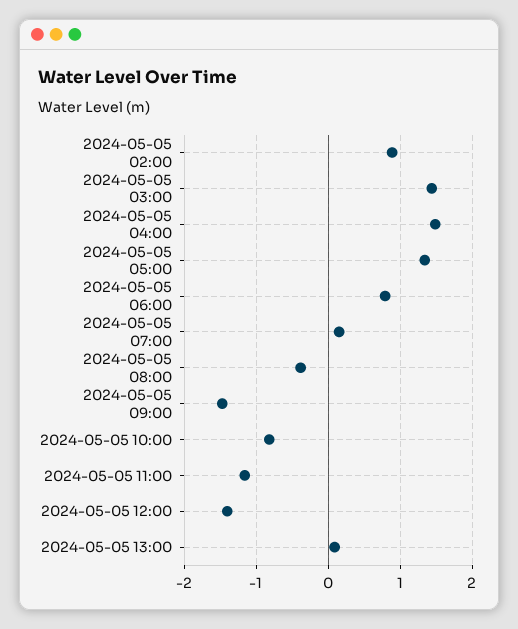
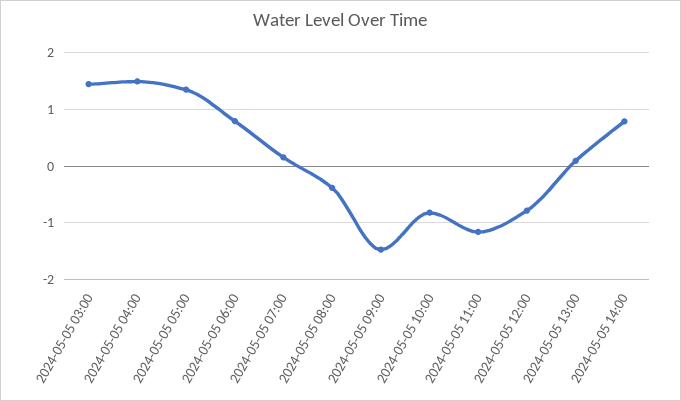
2024-05-05 02:00: 0.9 -> none
2024-05-05 12:00: -1.4 -> -0.8
2024-05-05 14:00: none -> 0.8

